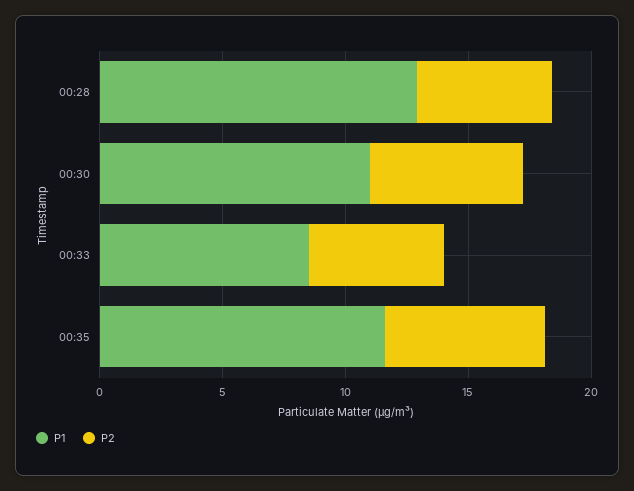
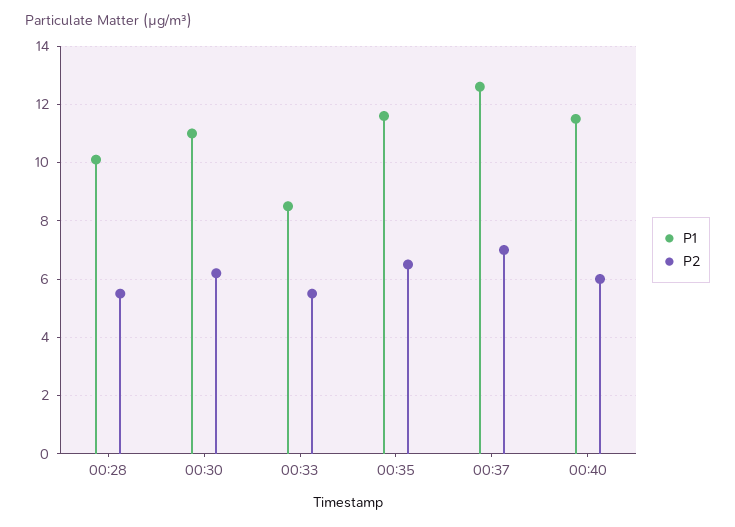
P1, 00:28: 13 -> 10
P1, 00:37: none -> 12.5
P2, 00:37: none -> 7
P1, 00:40: none -> 11.5
P2, 00:40: none -> 6

